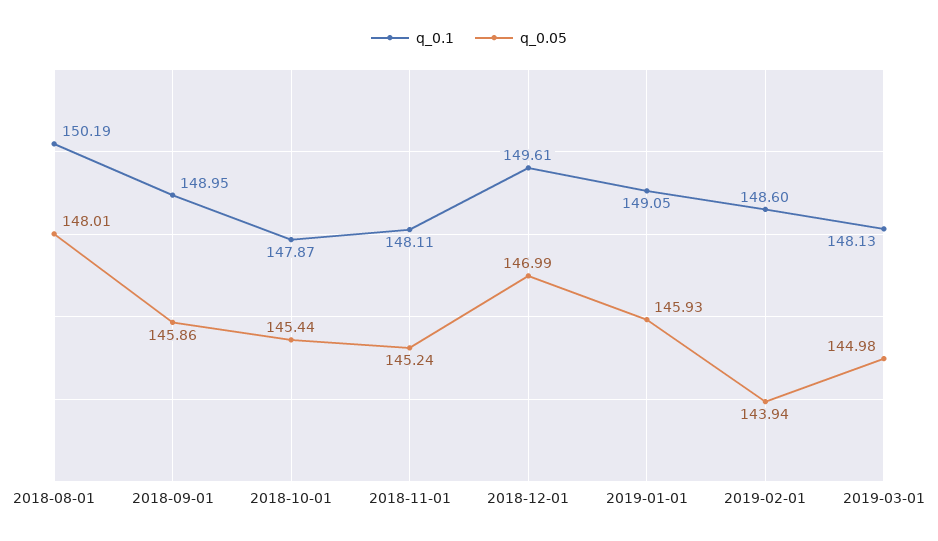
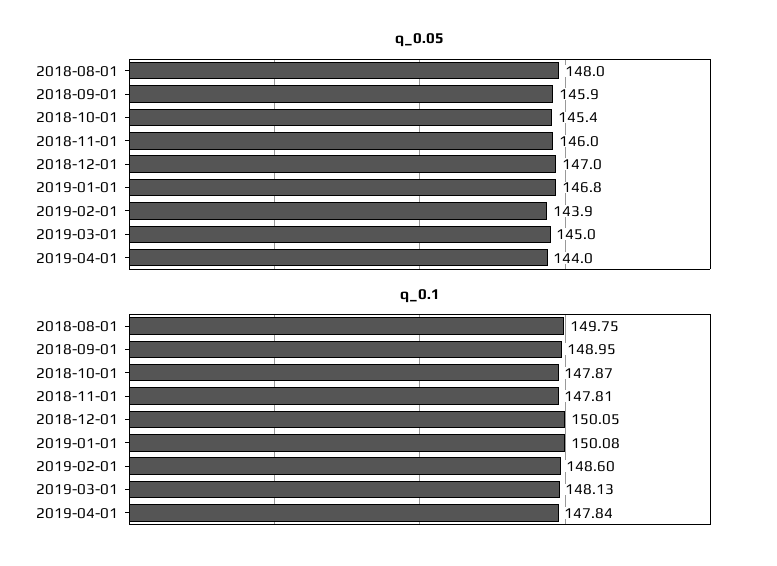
q_0.1, 2018-08-01: 150.19 -> 149.75
q_0.1, 2018-11-01: 148.11 -> 147.81
q_0.05, 2018-11-01: 145.24 -> 146
q_0.1, 2018-12-01: 149.61 -> 150.05
q_0.1, 2019-01-01: 149.05 -> 150.08
q_0.05, 2019-01-01: 145.93 -> 146.8
q_0.05, 2019-04-01: none -> 144
q_0.1, 2019-04-01: none -> 147.84

